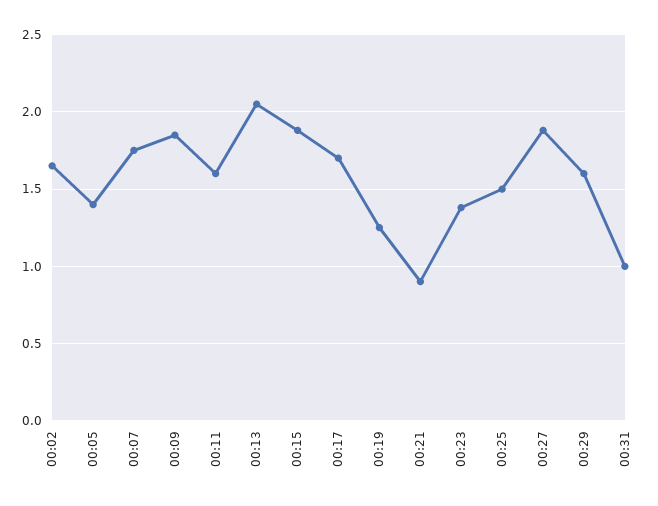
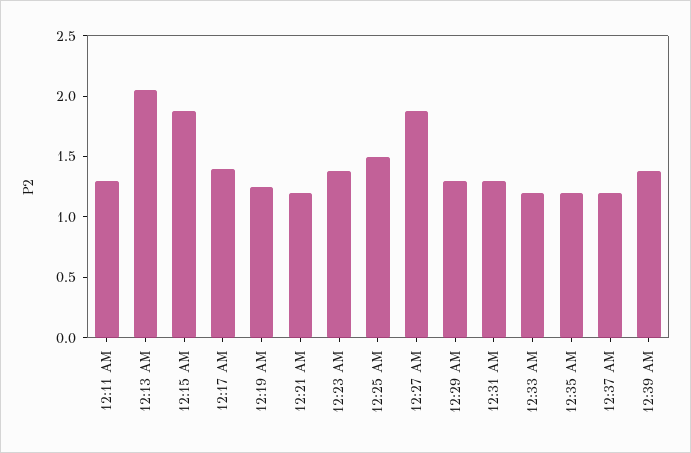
00:02: 1.65 -> none
00:05: 1.4 -> none
00:07: 1.75 -> none
00:09: 1.85 -> none
00:11: 1.6 -> 1.3
00:17: 1.7 -> 1.4
00:21: 0.9 -> 1.2
00:29: 1.6 -> 1.3
00:31: 1 -> 1.3
12:33 AM: none -> 1.2
12:35 AM: none -> 1.2
12:37 AM: none -> 1.2
12:39 AM: none -> 1.4

